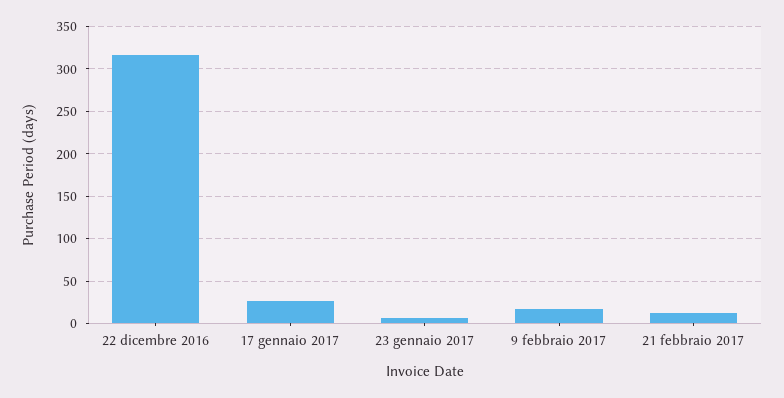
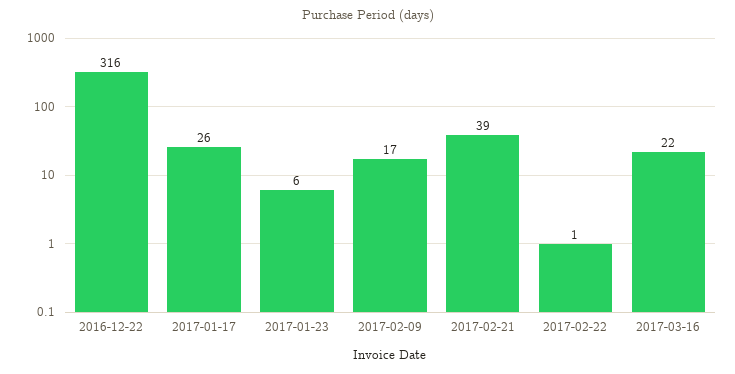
21 febbraio 2017: 10 -> 39
2017-02-22: none -> 1
2017-03-16: none -> 22

